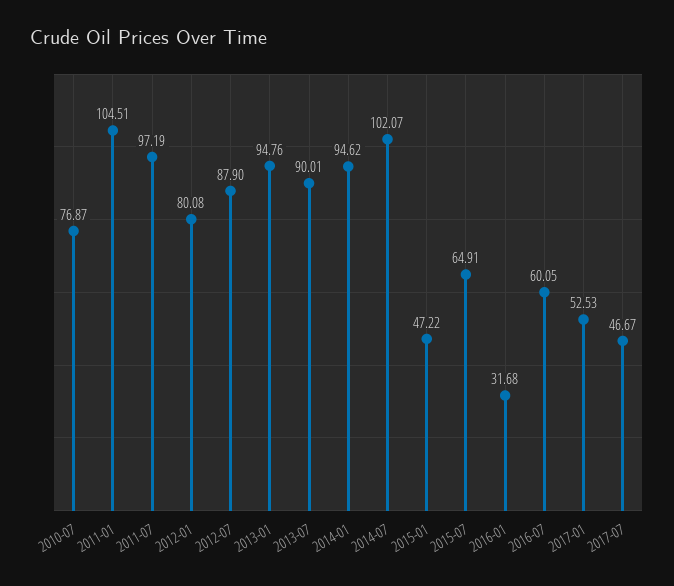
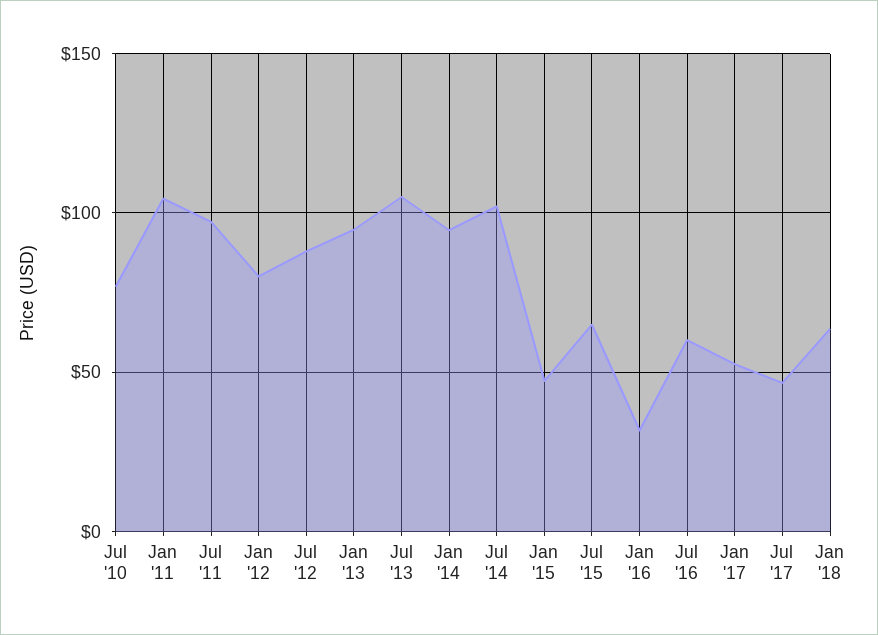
2013-07: 90.01 -> 105
Jan '18: none -> 65

